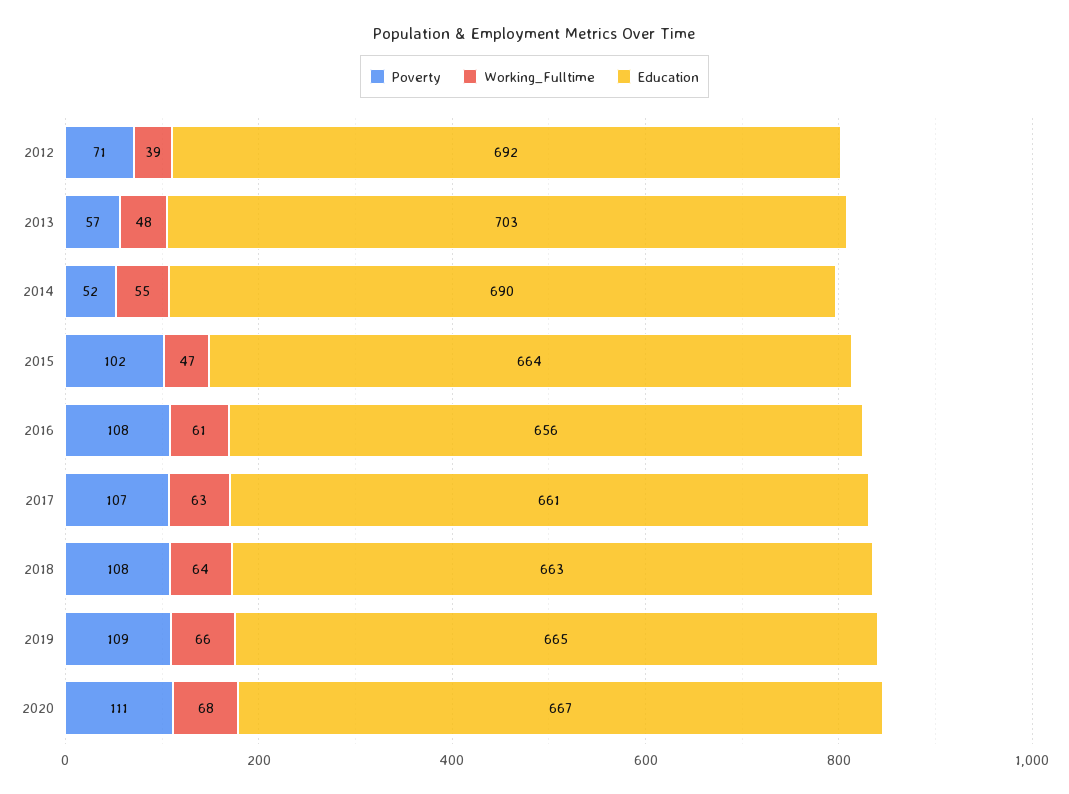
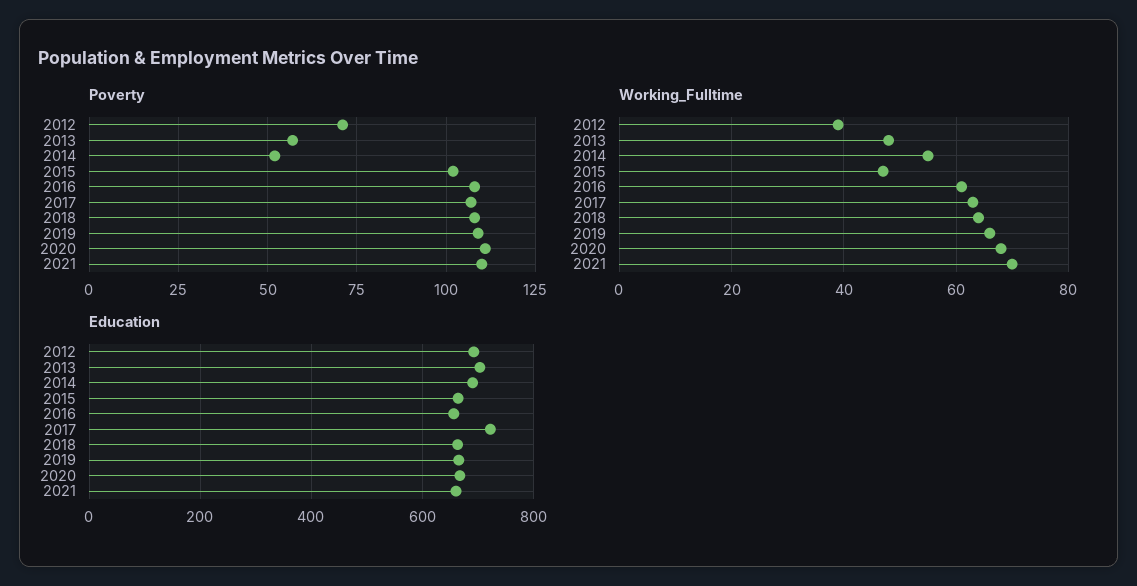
Education, 2017: 661 -> 720
Poverty, 2021: none -> 110
Working_Fulltime, 2021: none -> 70
Education, 2021: none -> 660

